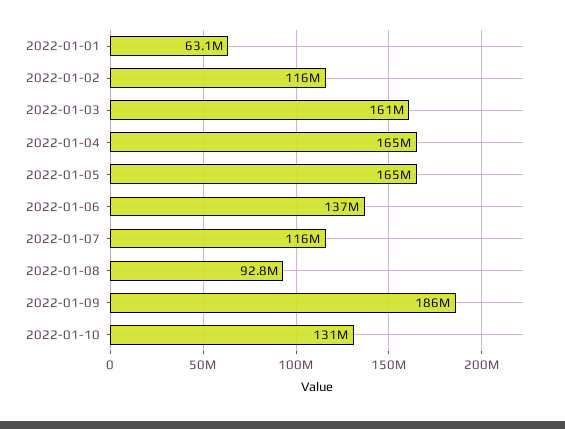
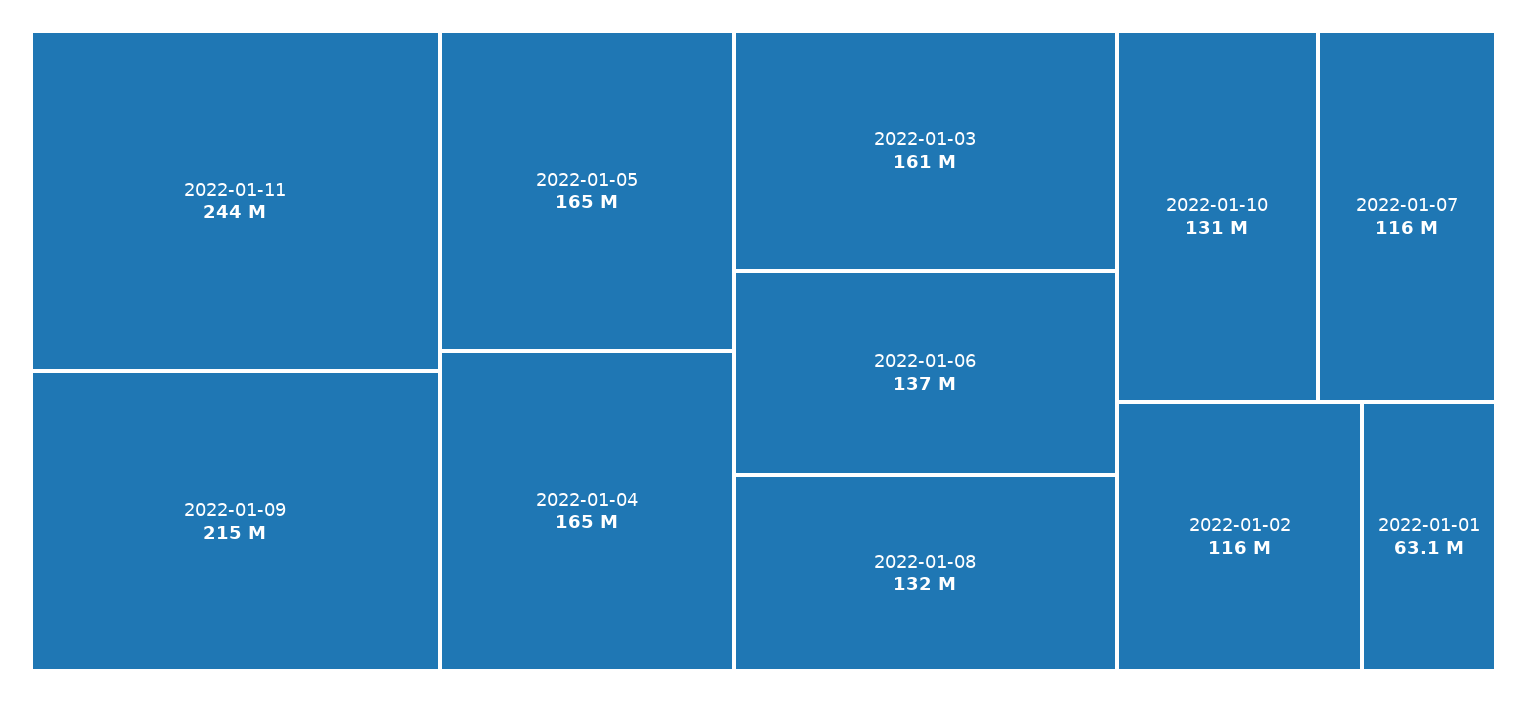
2022-01-08: 92800000 -> 132000000
2022-01-09: 186000000 -> 215000000
2022-01-11: none -> 244000000

